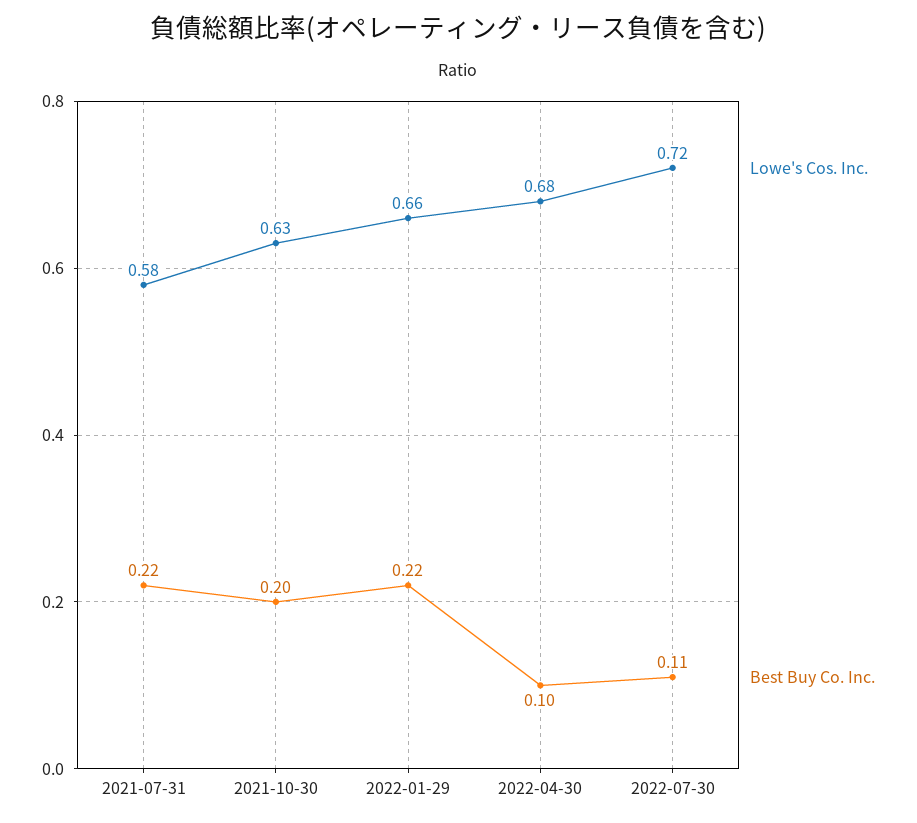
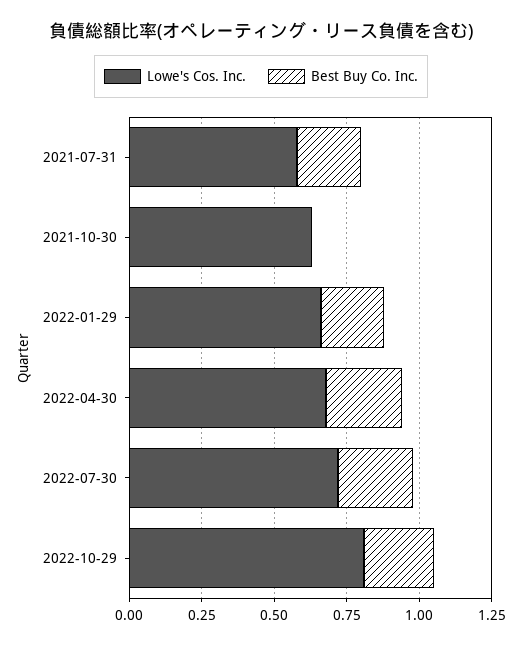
Best Buy Co. Inc., 2021-10-30: 0.2 -> 0
Best Buy Co. Inc., 2022-04-30: 0.1 -> 0.25
Best Buy Co. Inc., 2022-07-30: 0.11 -> 0.25
Lowe's Cos. Inc., 2022-10-29: none -> 0.8
Best Buy Co. Inc., 2022-10-29: none -> 0.25

